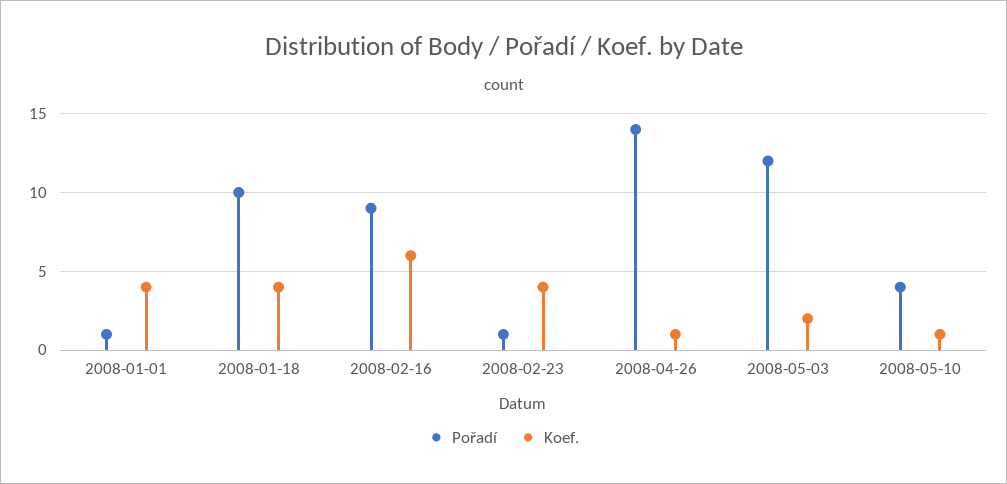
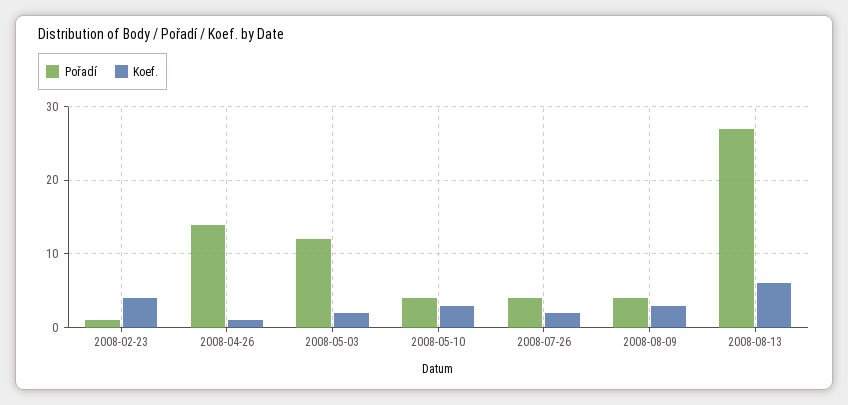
Pořadí, 2008-01-01: 1 -> none
Koef., 2008-01-01: 4 -> none
Pořadí, 2008-01-18: 10 -> none
Koef., 2008-01-18: 4 -> none
Pořadí, 2008-02-16: 9 -> none
Koef., 2008-02-16: 6 -> none
Koef., 2008-05-10: 1 -> 3
Pořadí, 2008-07-26: none -> 4
Koef., 2008-07-26: none -> 2
Pořadí, 2008-08-09: none -> 4
Koef., 2008-08-09: none -> 3
Pořadí, 2008-08-13: none -> 27
Koef., 2008-08-13: none -> 6

